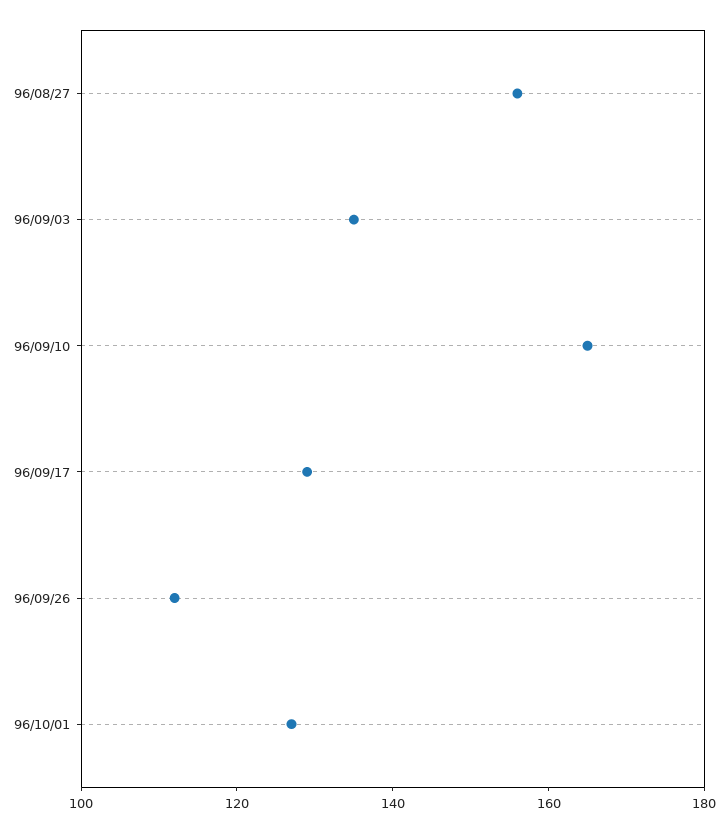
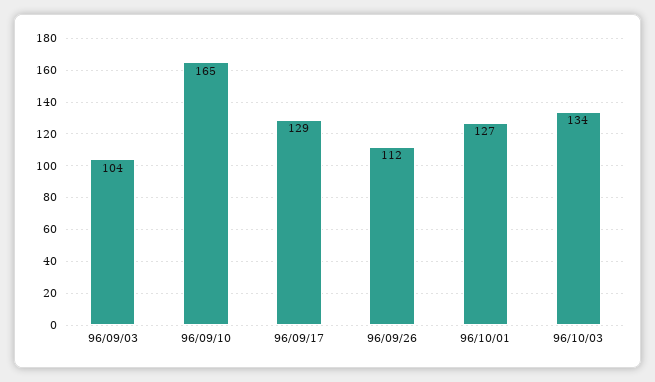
96/08/27: 155 -> none
96/09/03: 135 -> 104
96/10/03: none -> 134

